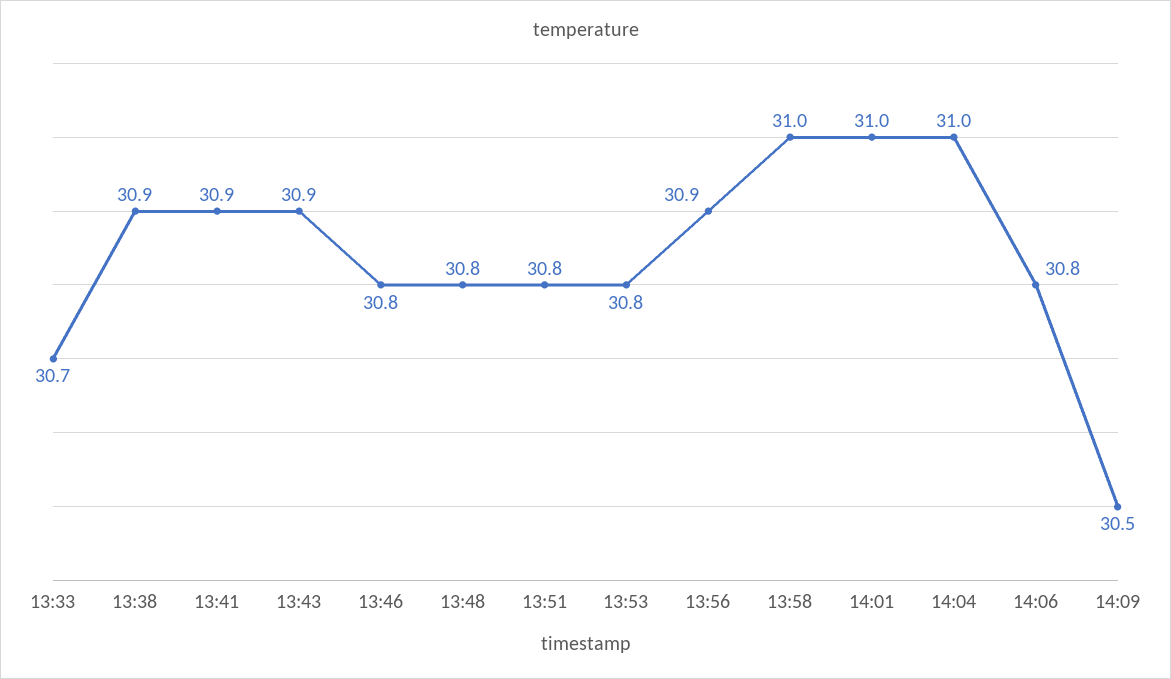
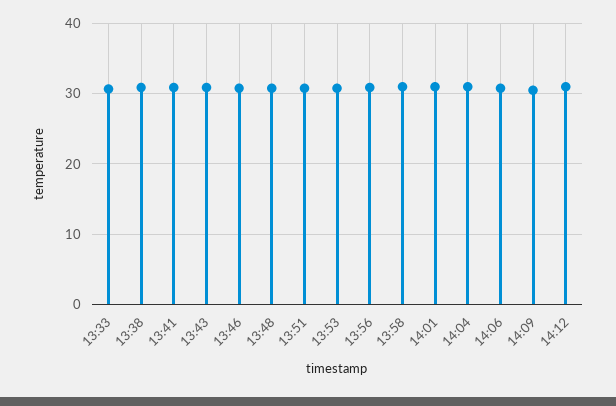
14:12: none -> 31

